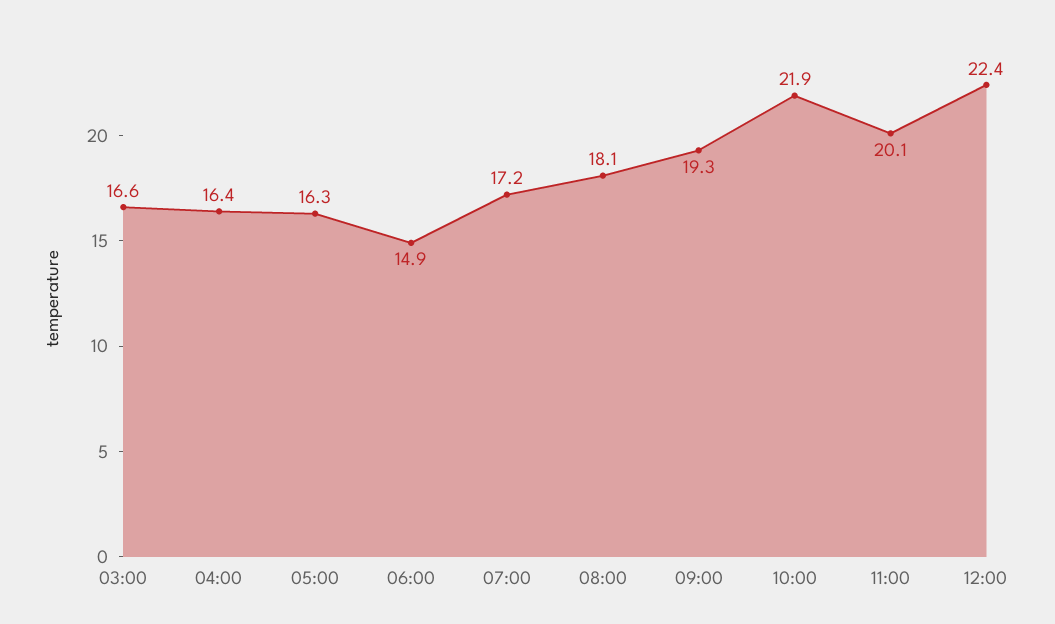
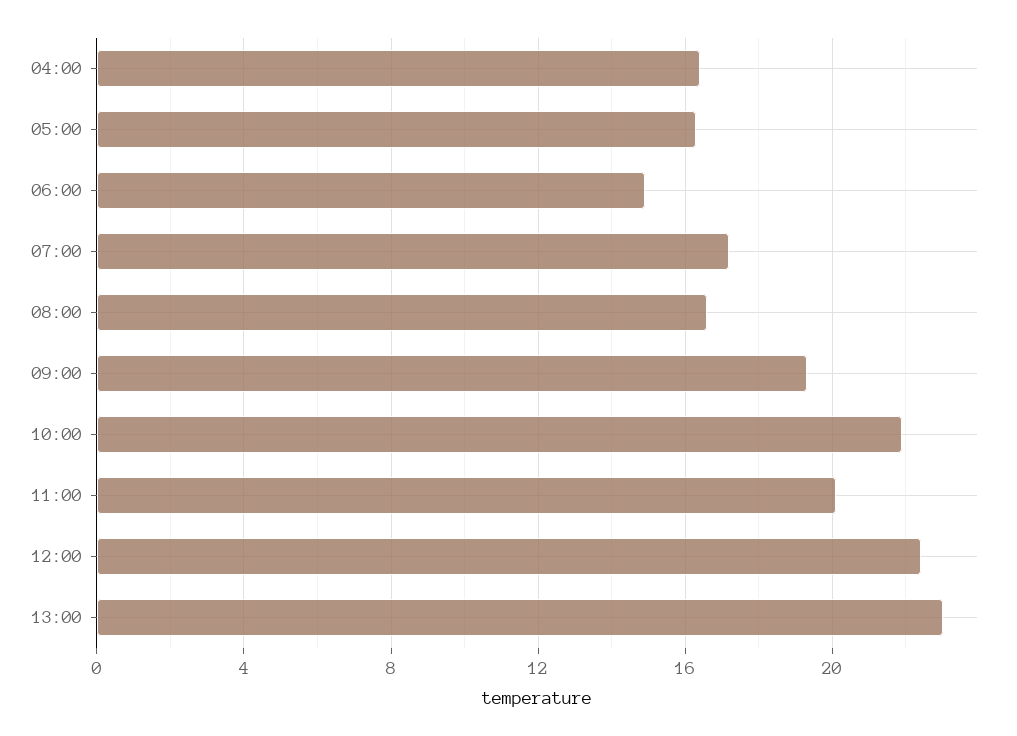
03:00: 16.6 -> none
08:00: 18.1 -> 16.5
13:00: none -> 23

